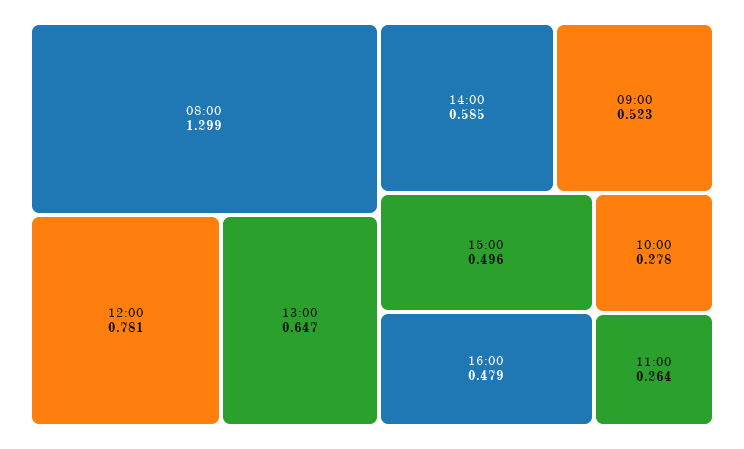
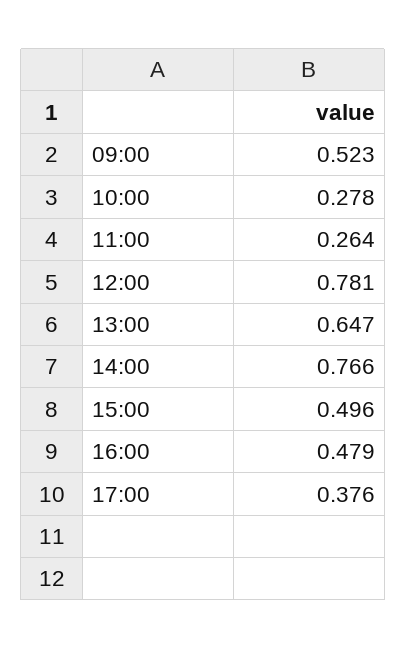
08:00: 1.299 -> none
14:00: 0.585 -> 0.766
17:00: none -> 0.376

